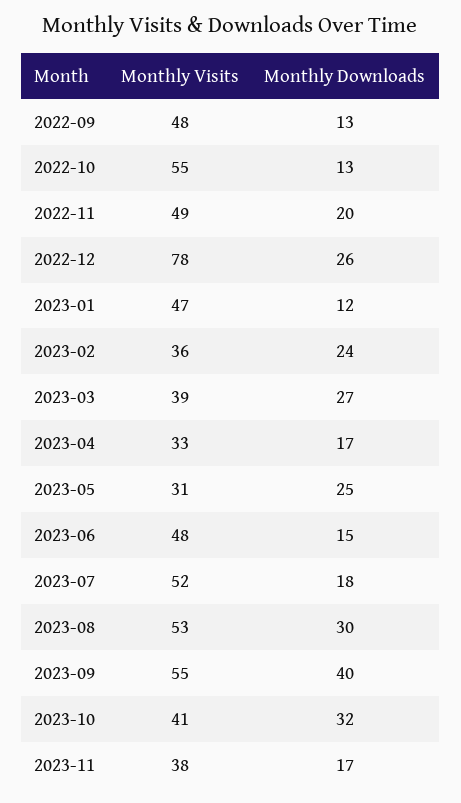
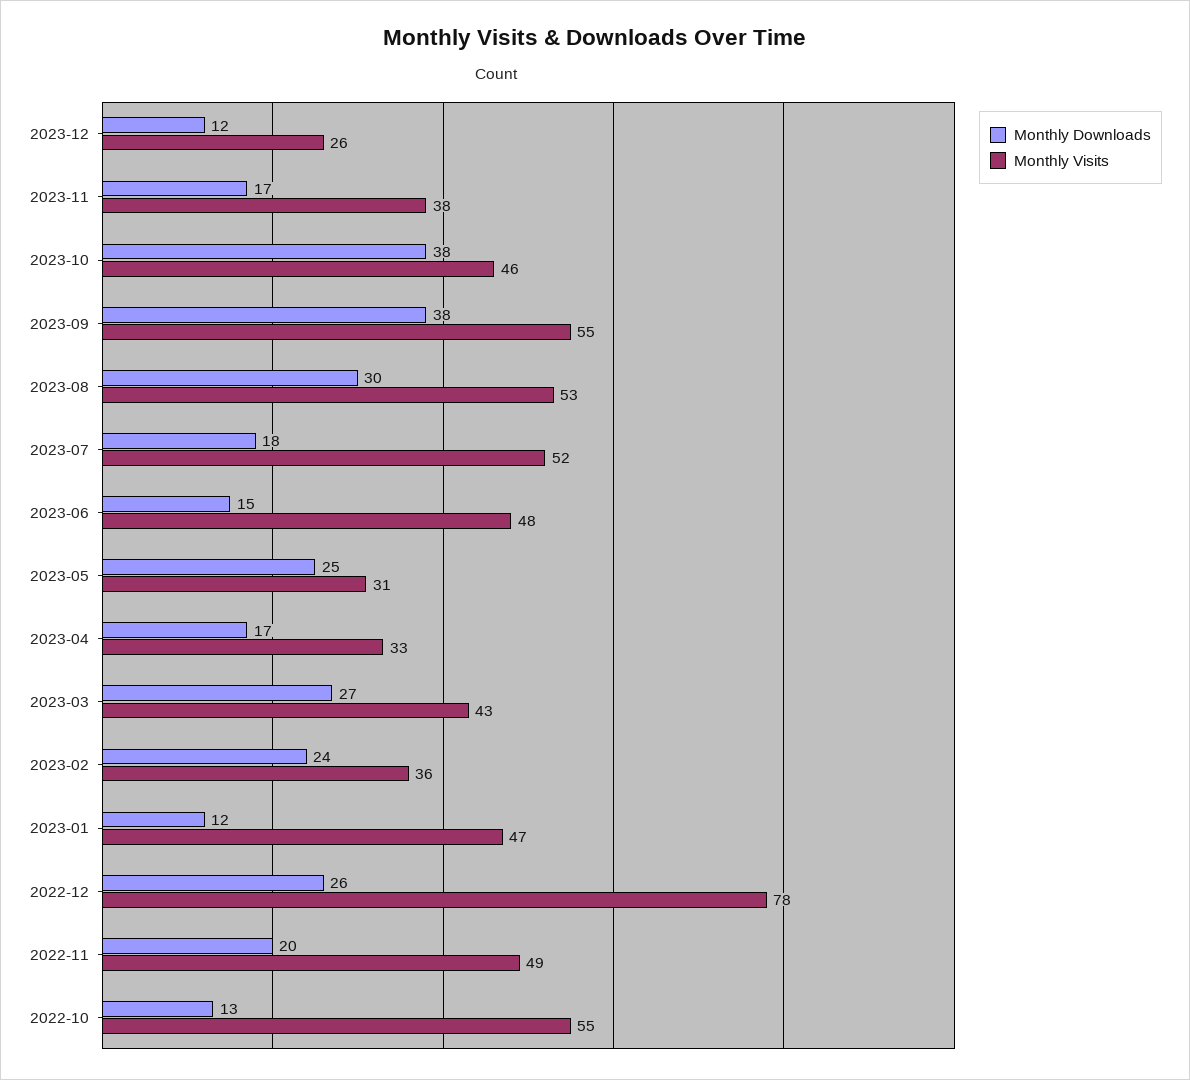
Monthly Visits, 2022-09: 48 -> none
Monthly Downloads, 2022-09: 13 -> none
Monthly Visits, 2023-03: 39 -> 43
Monthly Downloads, 2023-09: 40 -> 38
Monthly Visits, 2023-10: 41 -> 46
Monthly Downloads, 2023-10: 32 -> 38
Monthly Downloads, 2023-12: none -> 12
Monthly Visits, 2023-12: none -> 26

